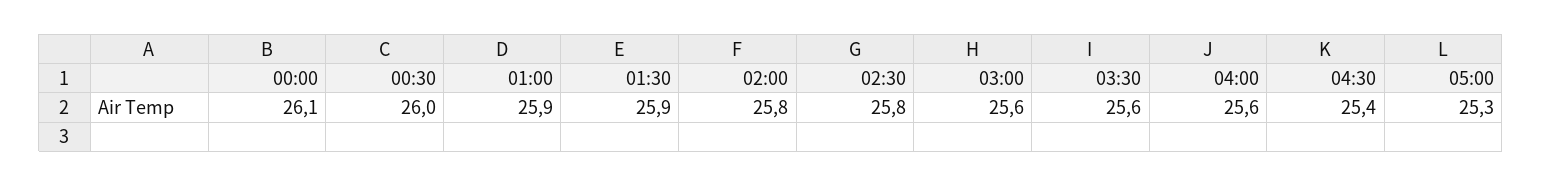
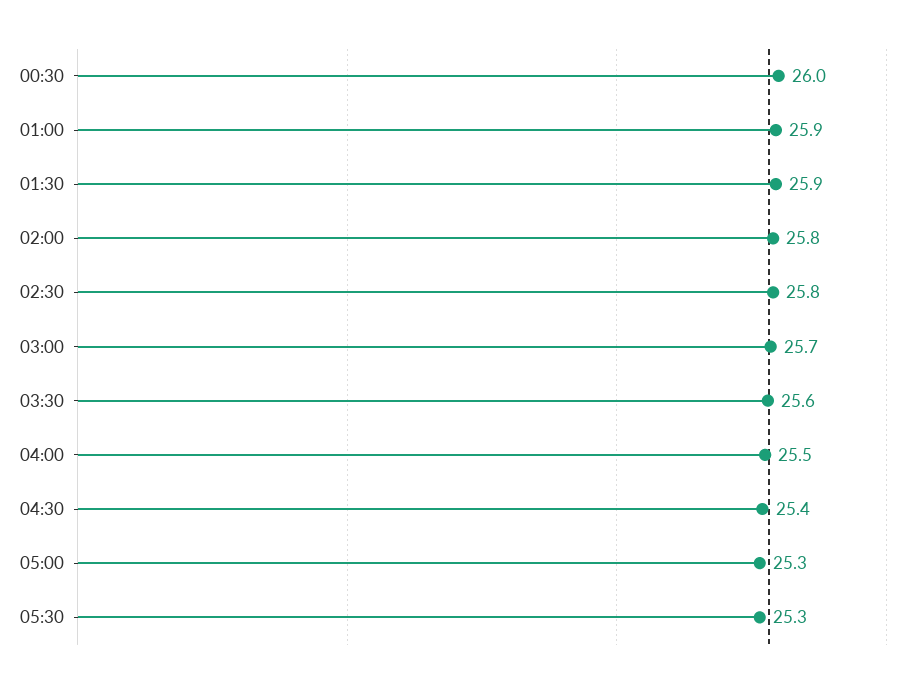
00:00: 26.1 -> none
03:00: 25.6 -> 25.7
04:00: 25.6 -> 25.5
05:30: none -> 25.3

